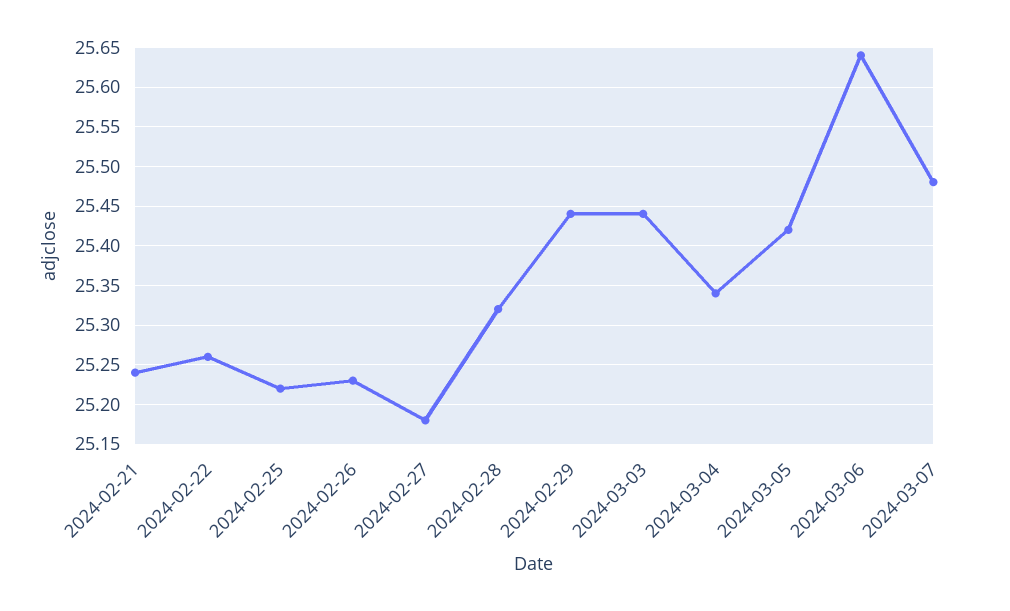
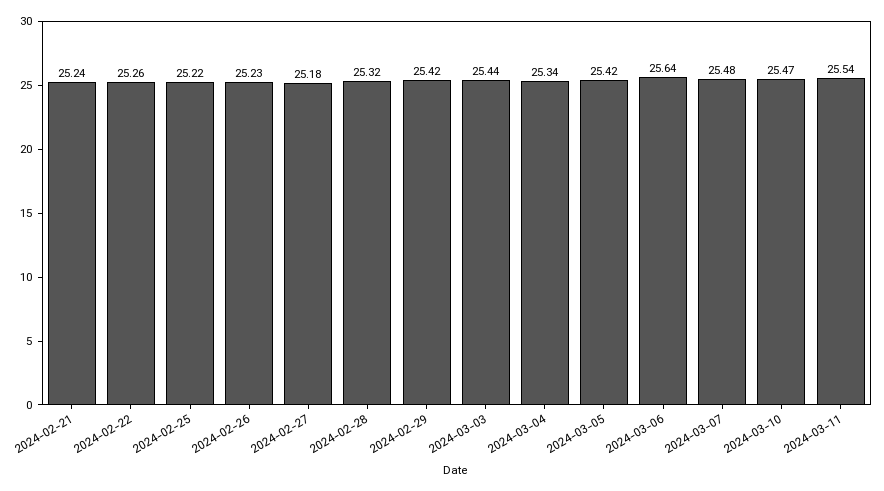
2024-02-29: 25.44 -> 25.42
2024-03-10: none -> 25.47
2024-03-11: none -> 25.54

